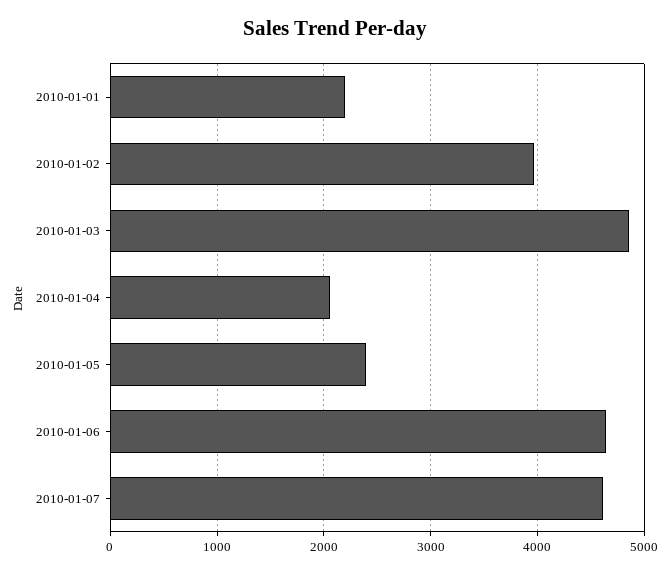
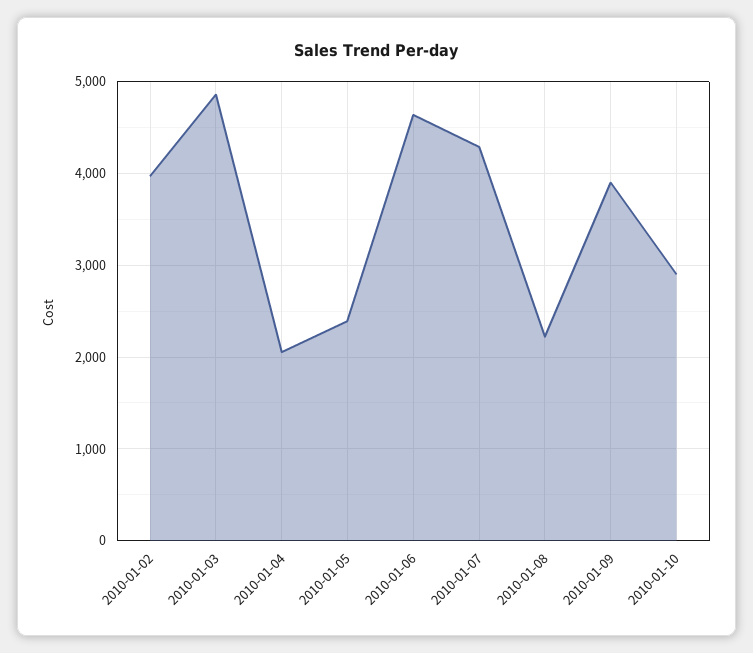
2010-01-01: 2200 -> none
2010-01-07: 4600 -> 4300
2010-01-08: none -> 2200
2010-01-09: none -> 3900
2010-01-10: none -> 2900

